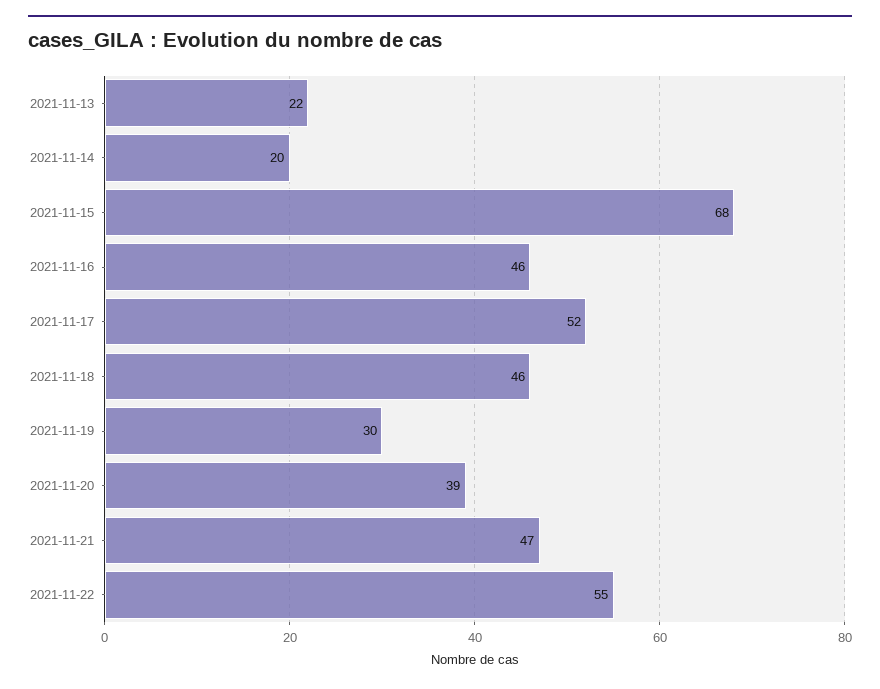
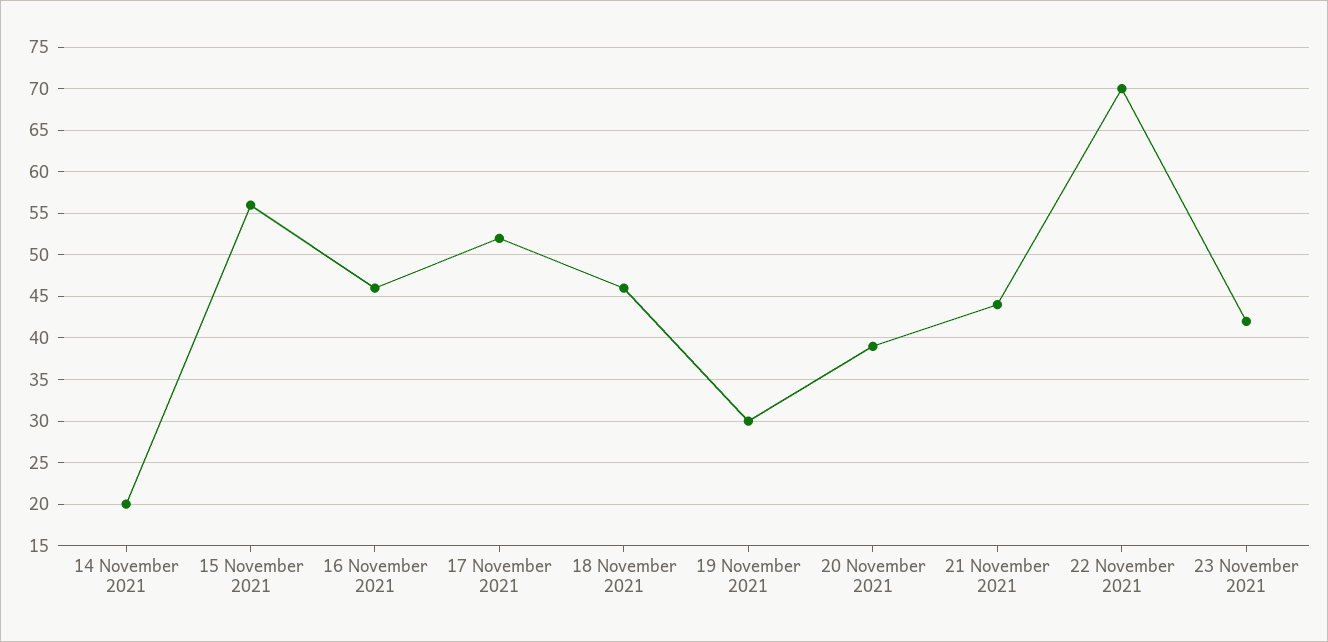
2021-11-13: 22 -> none
2021-11-15: 68 -> 56
2021-11-21: 47 -> 44
2021-11-22: 55 -> 70
23 November 2021: none -> 42

